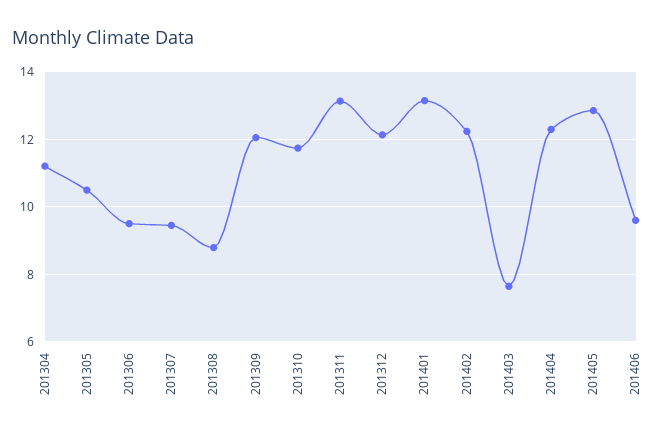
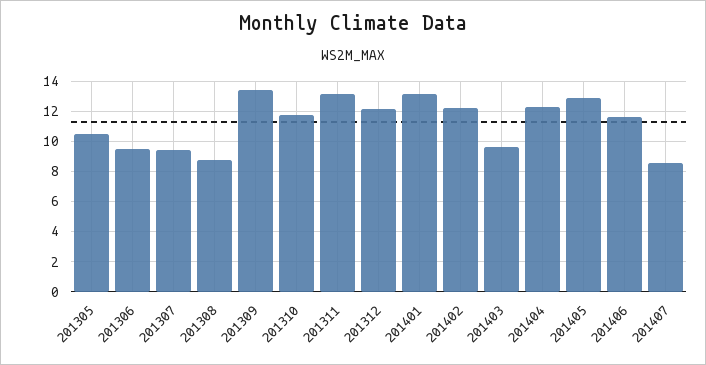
201304: 11.2 -> none
201309: 12 -> 13.5
201403: 7.6 -> 9.5
201406: 9.6 -> 11.5
201407: none -> 8.5

